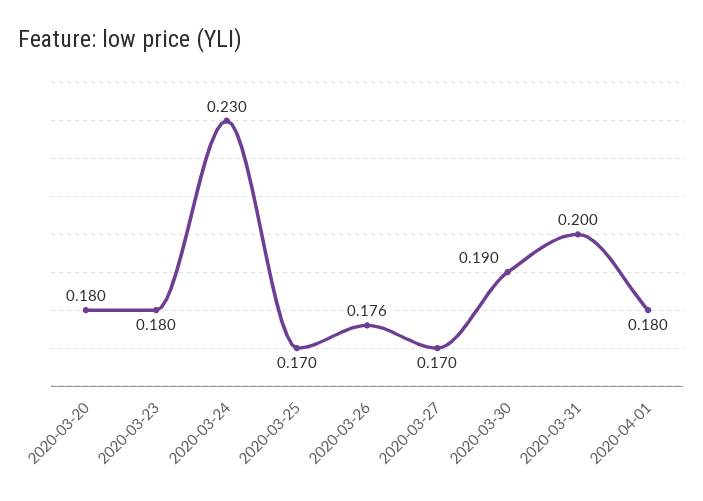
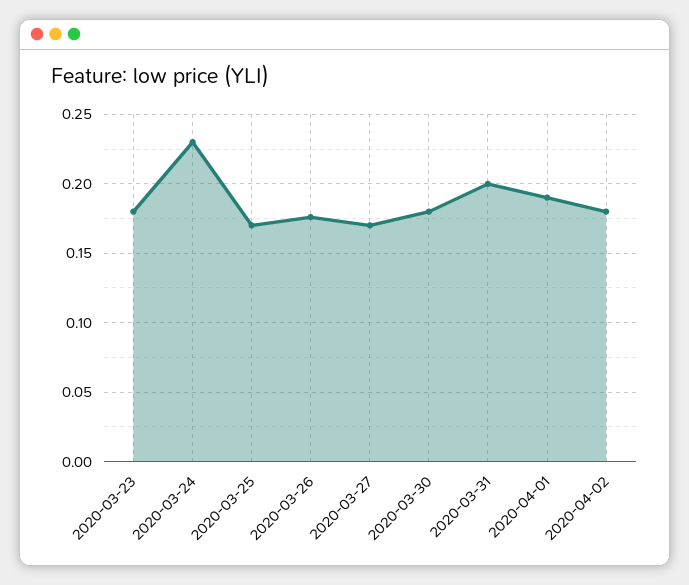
2020-03-20: 0.18 -> none
2020-03-30: 0.19 -> 0.18
2020-04-01: 0.18 -> 0.19
2020-04-02: none -> 0.18

